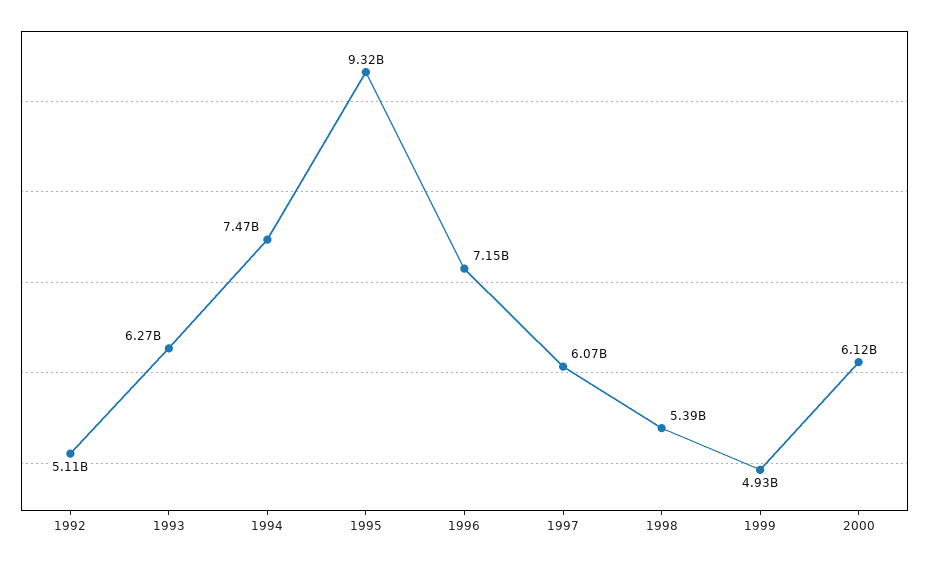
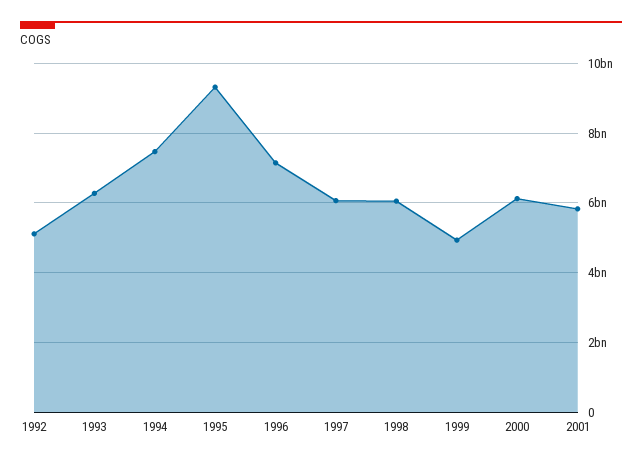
1998: 5390000000 -> 6000000000
2001: none -> 5800000000

